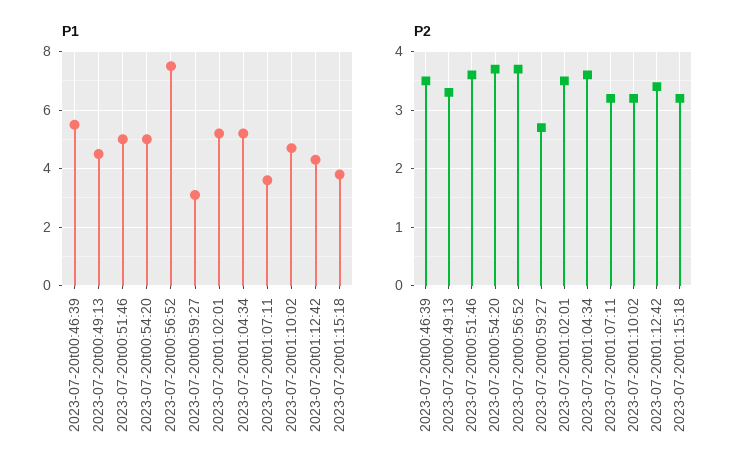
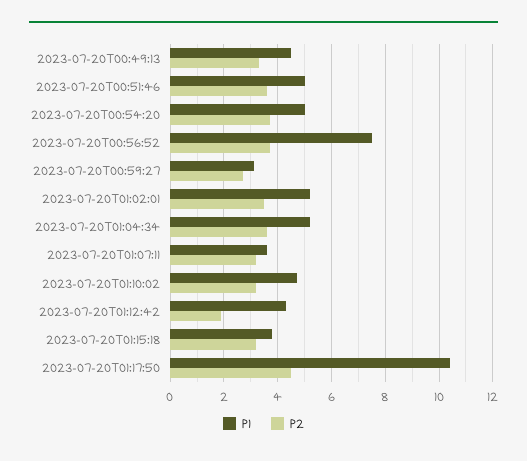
P1, 2023-07-20t00:46:39: 5.5 -> none
P2, 2023-07-20t00:46:39: 3.5 -> none
P2, 2023-07-20t01:12:42: 3.5 -> 2
P1, 2023-07-20T01:17:50: none -> 10.5
P2, 2023-07-20T01:17:50: none -> 4.5

